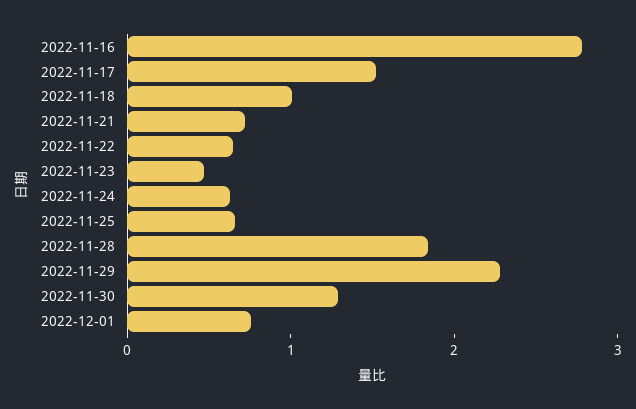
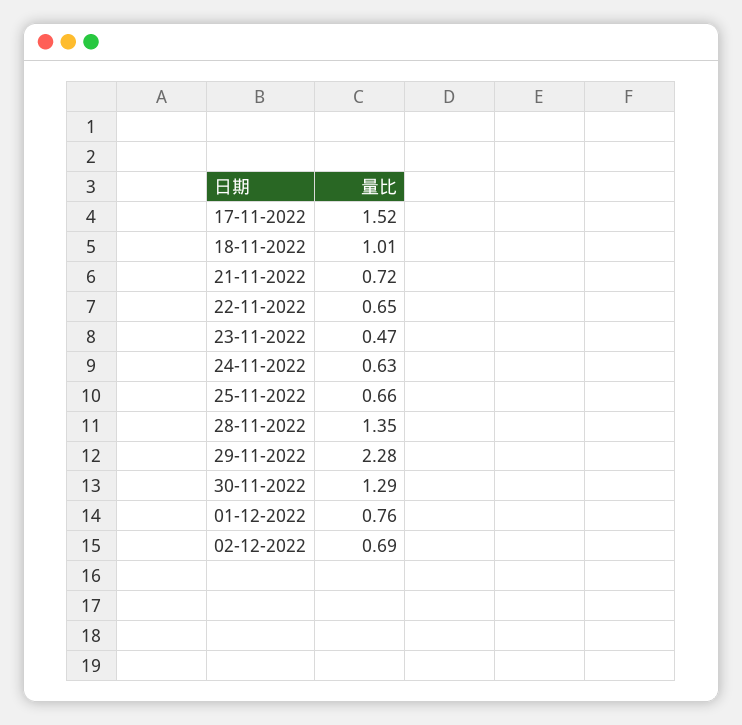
2022-11-16: 2.8 -> none
2022-11-28: 1.8 -> 1.35
02-12-2022: none -> 0.69

